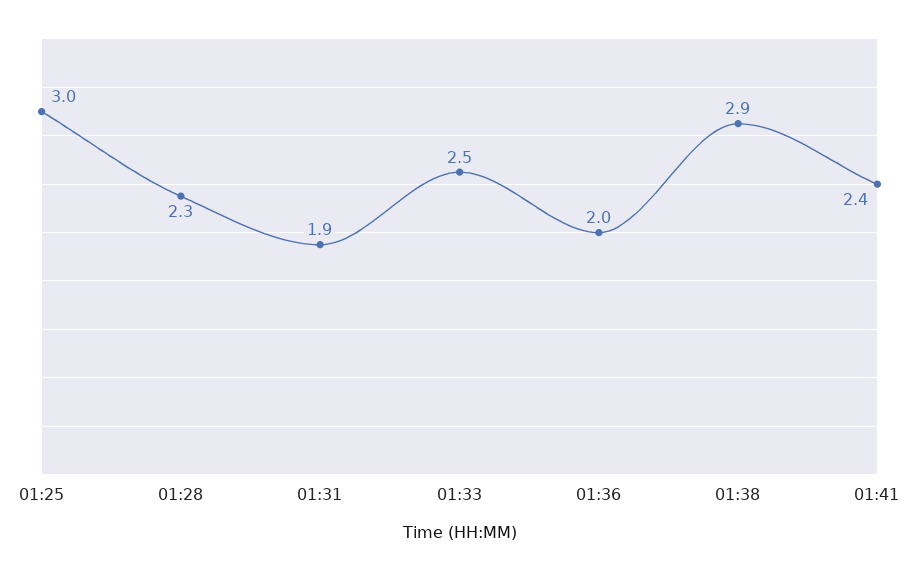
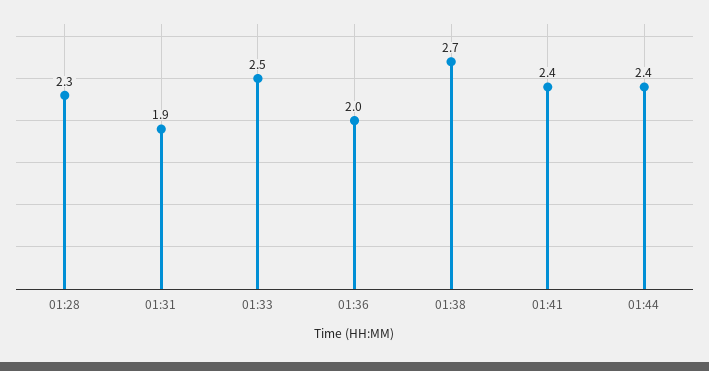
01:25: 3 -> none
01:38: 2.9 -> 2.7
01:44: none -> 2.4

